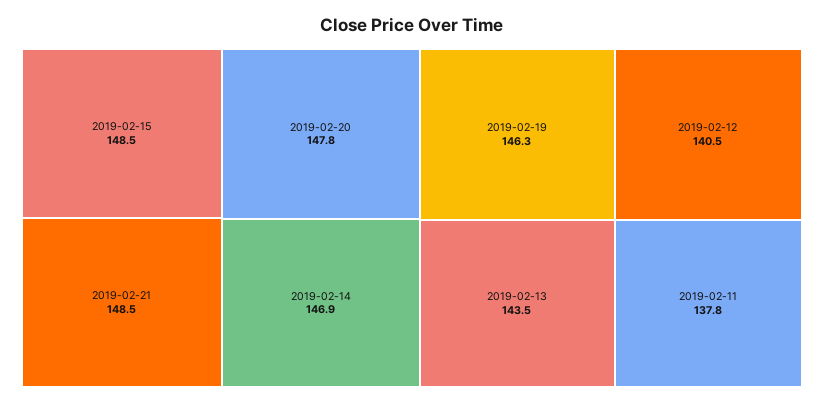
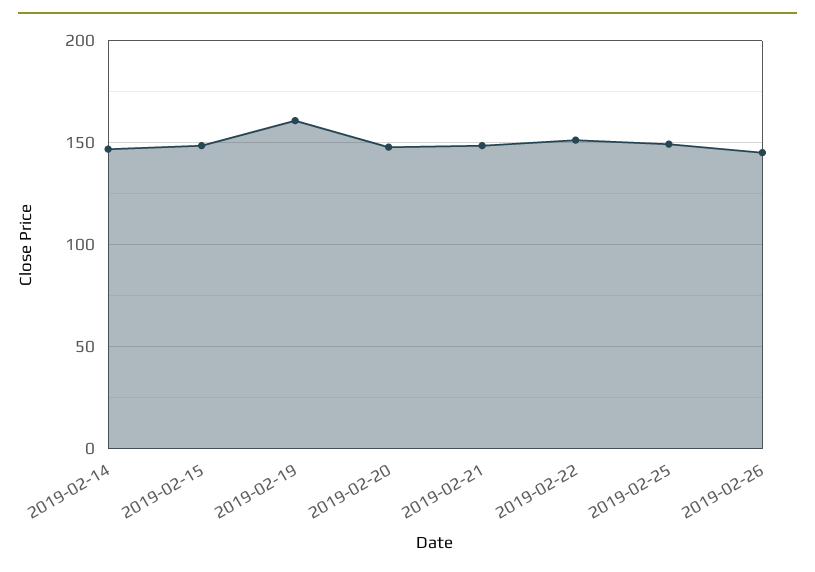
2019-02-19: 146.3 -> 160
2019-02-13: 143.5 -> none
2019-02-12: 140.5 -> none
2019-02-11: 137.8 -> none
2019-02-22: none -> 150
2019-02-25: none -> 150
2019-02-26: none -> 145

